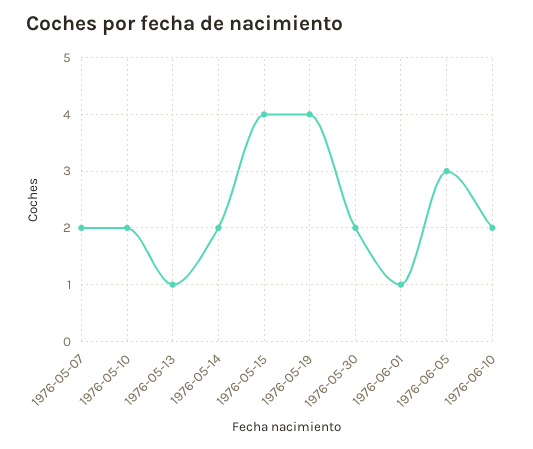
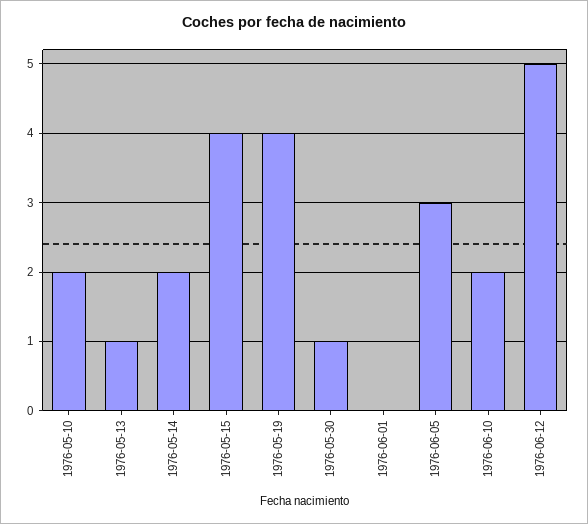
1976-05-07: 2 -> none
1976-05-30: 2 -> 1
1976-06-01: 1 -> 0
1976-06-12: none -> 5

